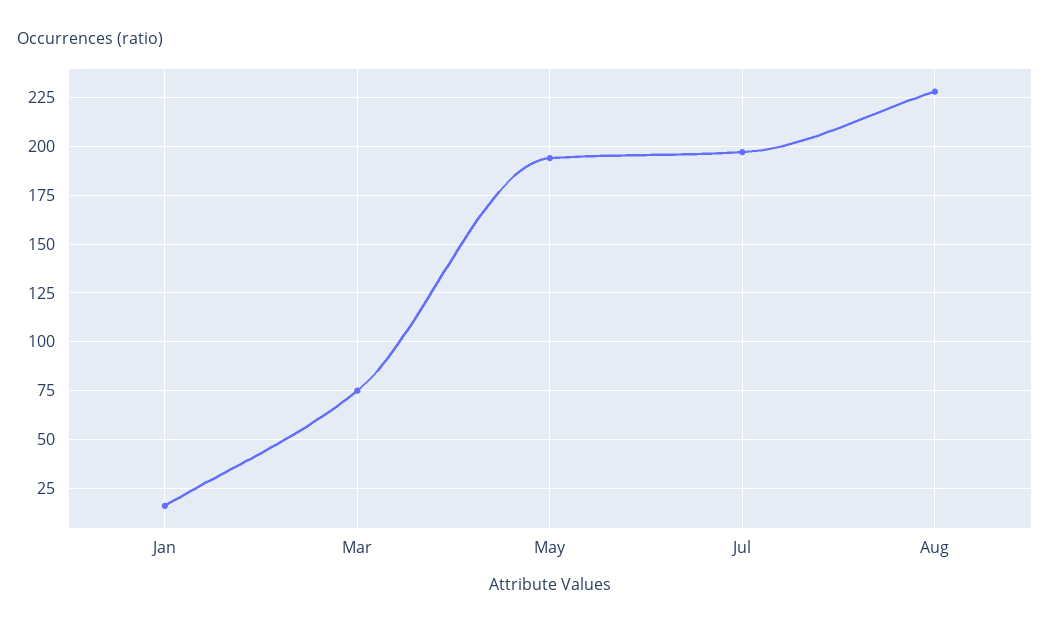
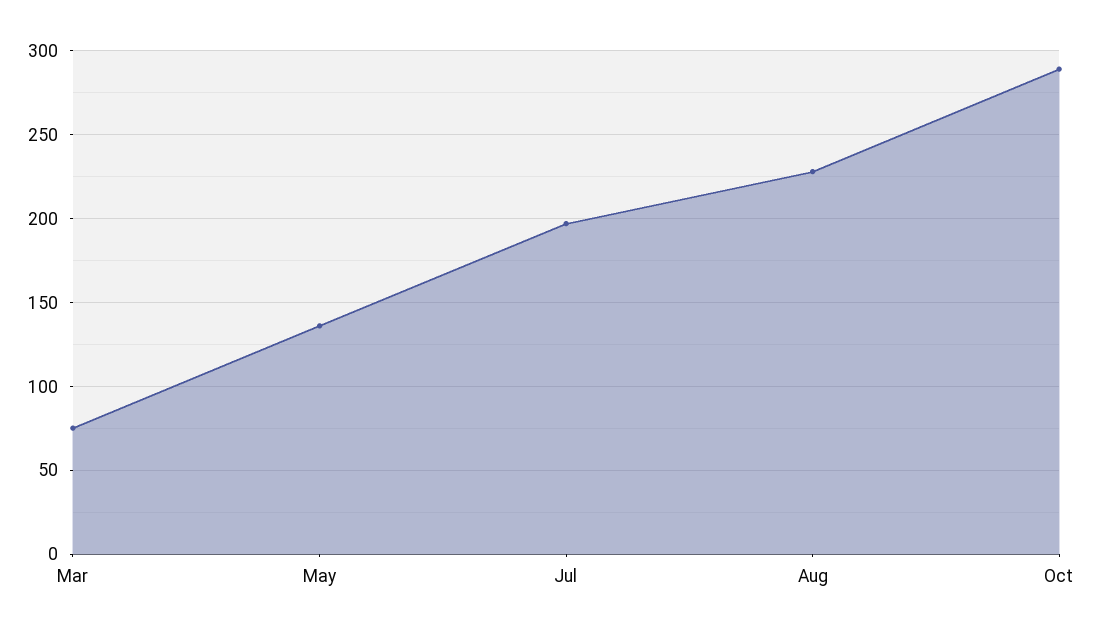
Jan: 15 -> none
May: 195 -> 135
Oct: none -> 290

